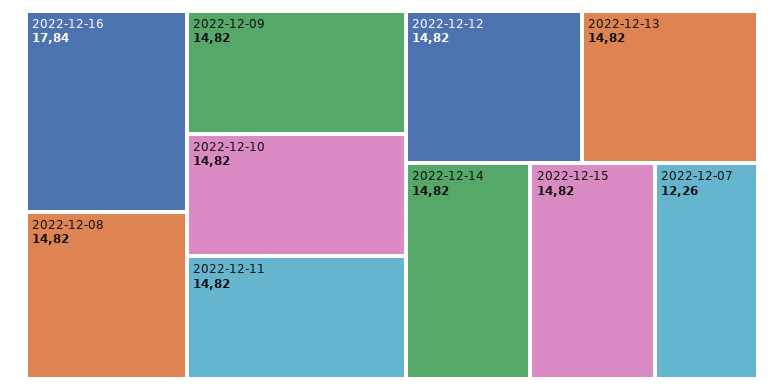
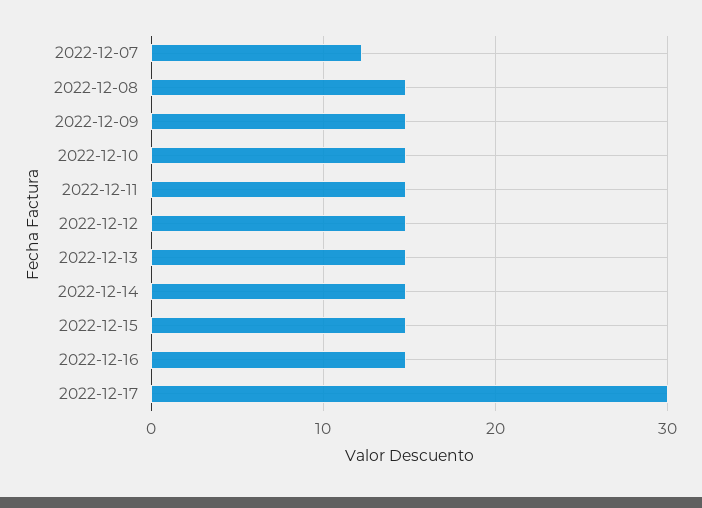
2022-12-16: 17.84 -> 15
2022-12-17: none -> 30

